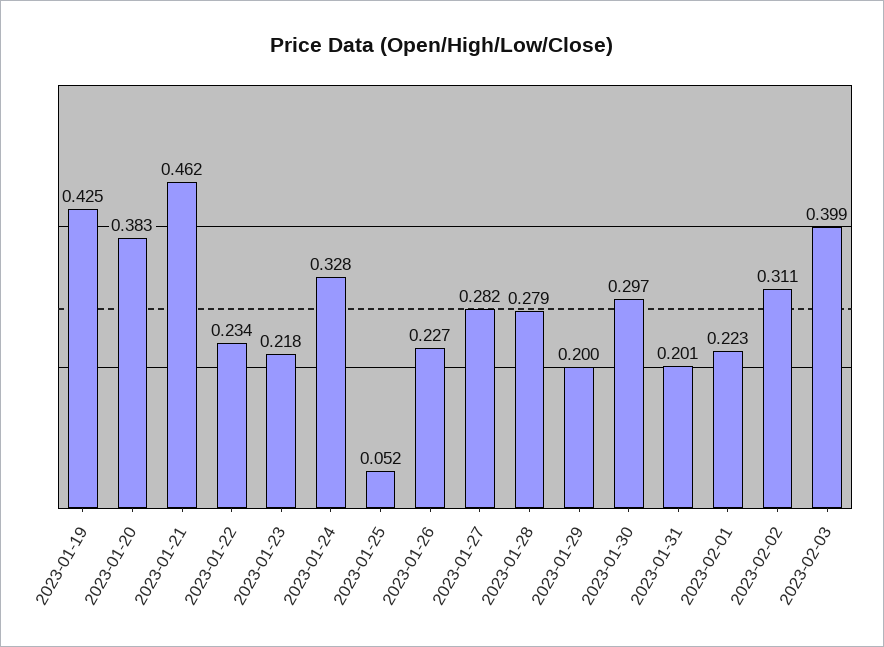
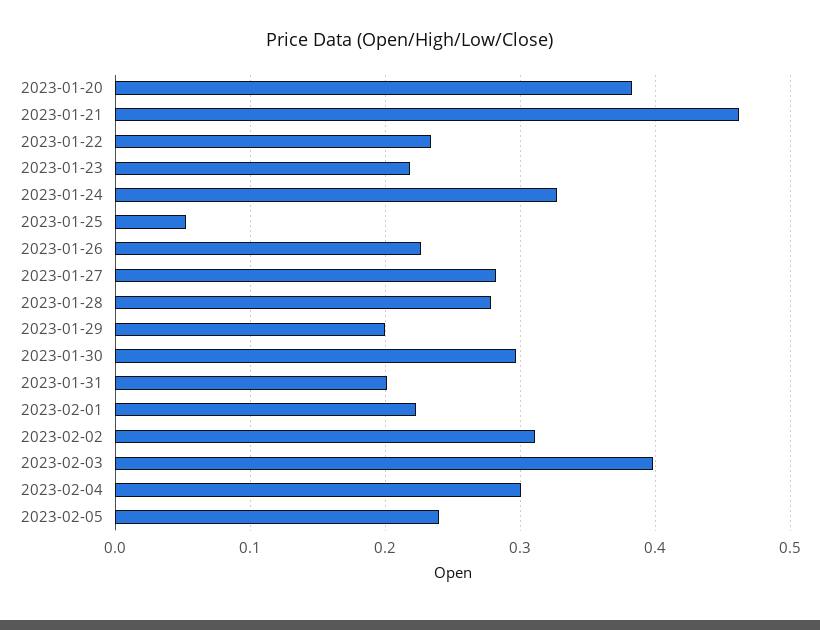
2023-01-19: 0.425 -> none
2023-02-04: none -> 0.3
2023-02-05: none -> 0.24

